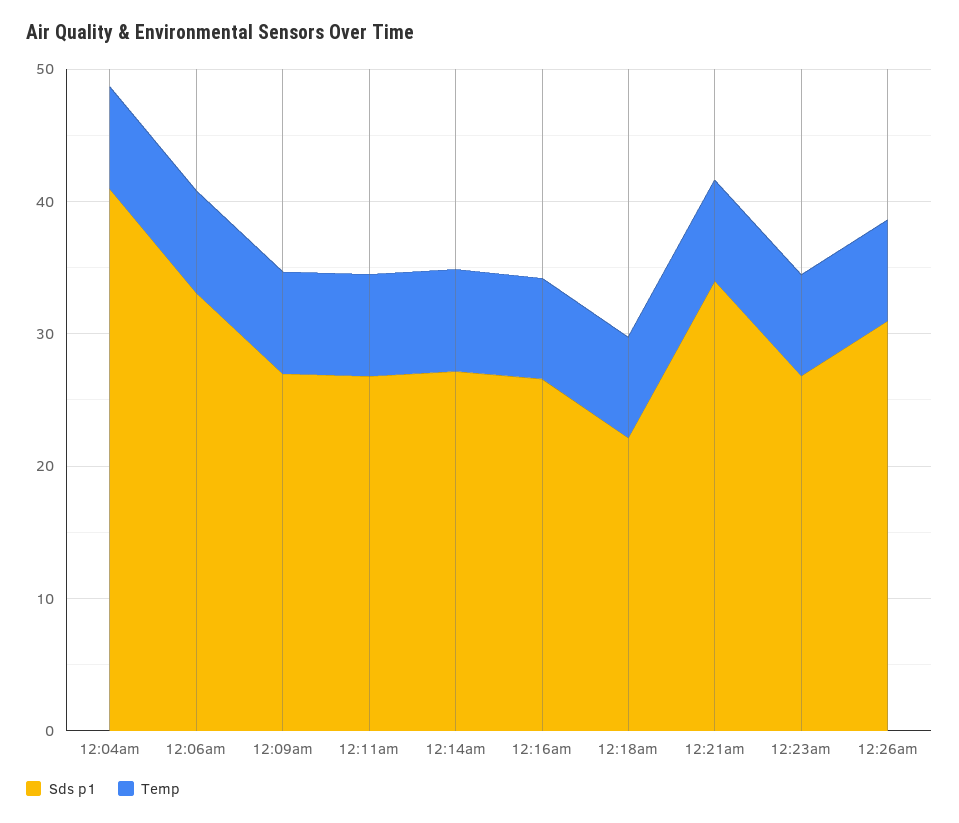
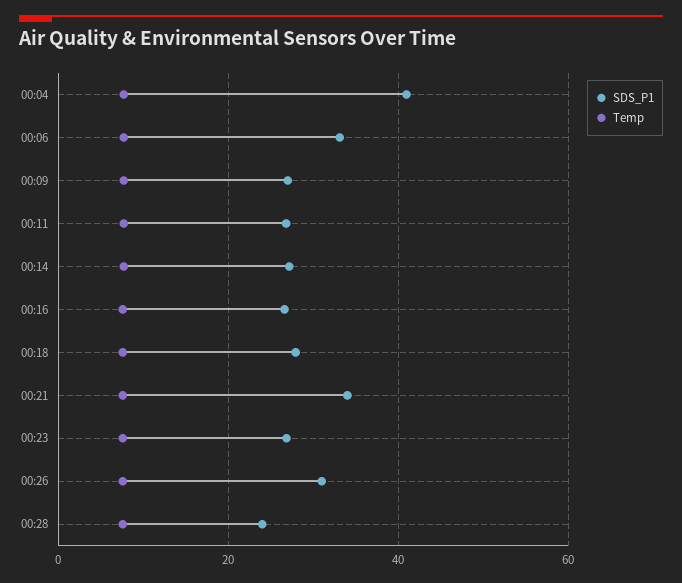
Sds p1, 12:18am: 22 -> 28
Sds p1, 00:28: none -> 24
Temp, 00:28: none -> 8

